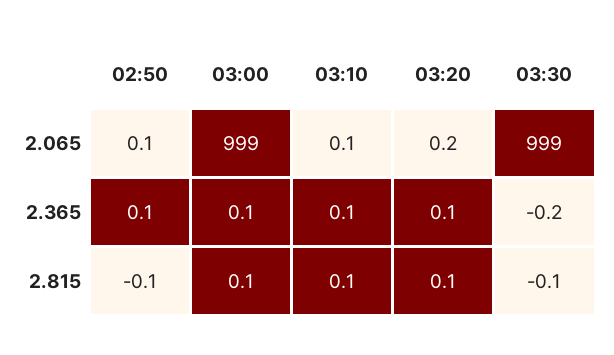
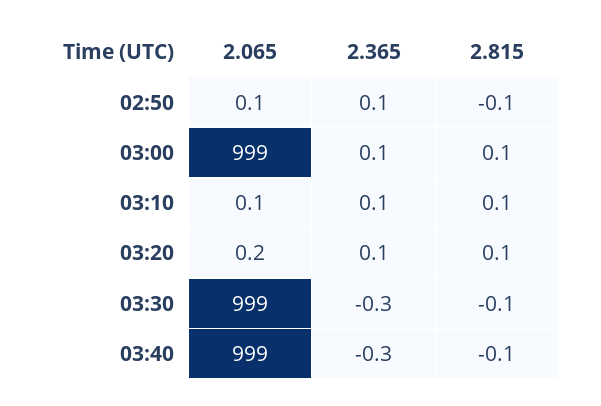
03:30, 2.365: -0.2 -> -0.3
03:40, 2.065: none -> 999
03:40, 2.365: none -> -0.3
03:40, 2.815: none -> -0.1

